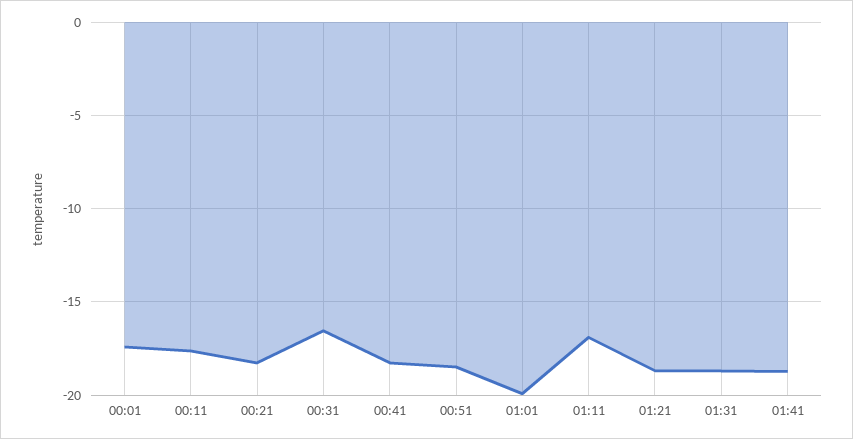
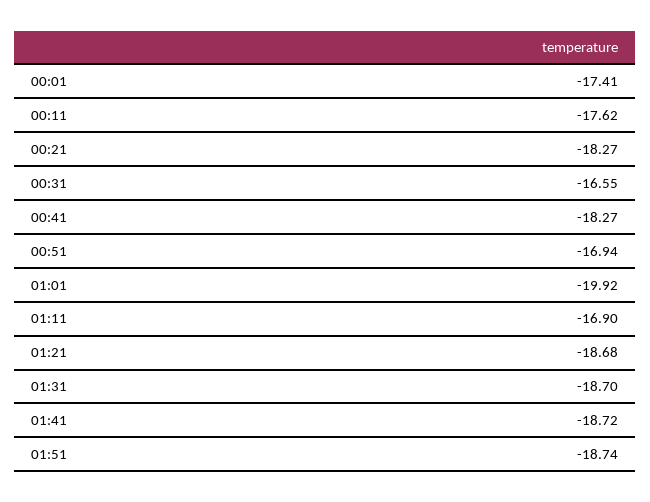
00:51: -18.5 -> -16.94
01:51: none -> -18.74

